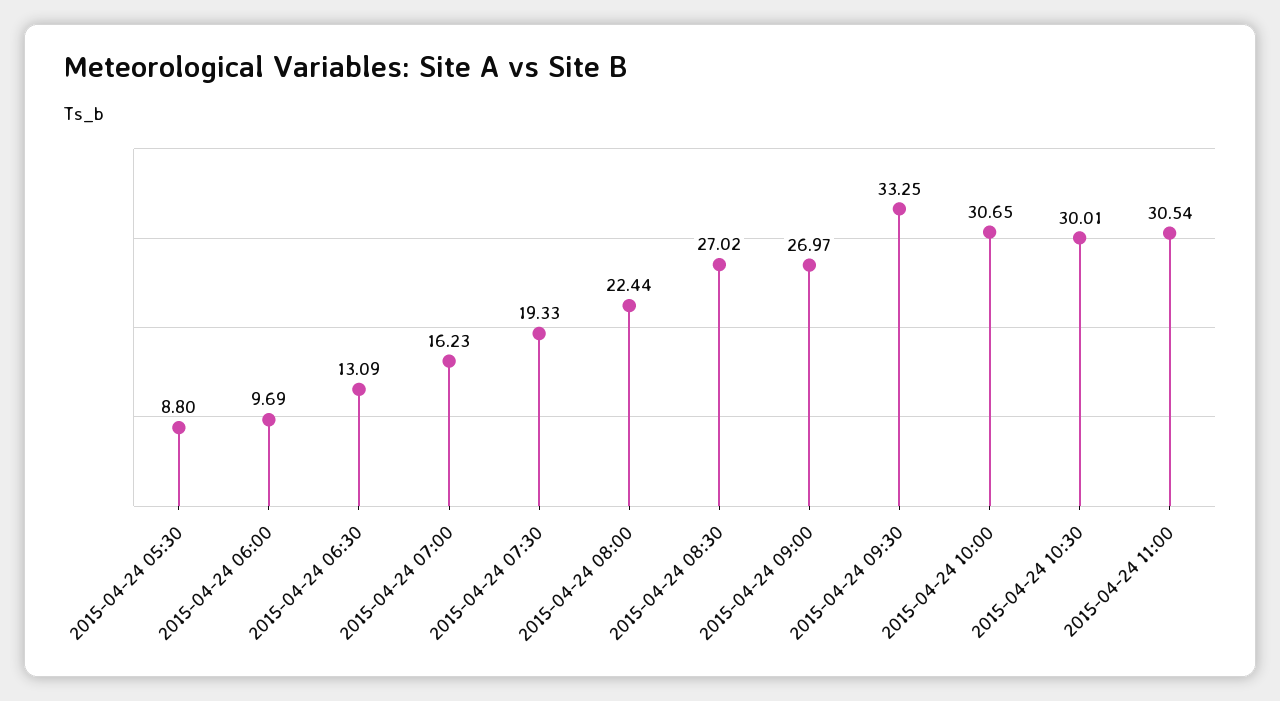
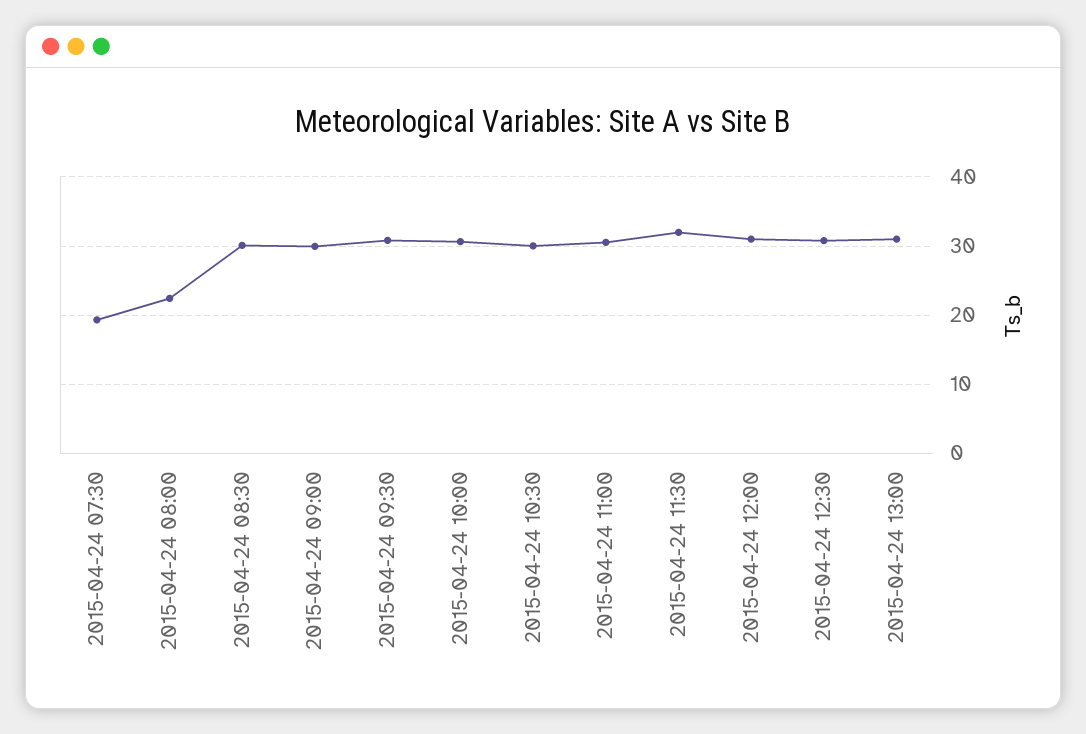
2015-04-24 05:30: 8.8 -> none
2015-04-24 06:00: 9.69 -> none
2015-04-24 06:30: 13.09 -> none
2015-04-24 07:00: 16.23 -> none
2015-04-24 08:30: 27.02 -> 30
2015-04-24 09:00: 26.97 -> 30
2015-04-24 09:30: 33.25 -> 31
2015-04-24 11:30: none -> 32
2015-04-24 12:00: none -> 31
2015-04-24 12:30: none -> 31
2015-04-24 13:00: none -> 31

